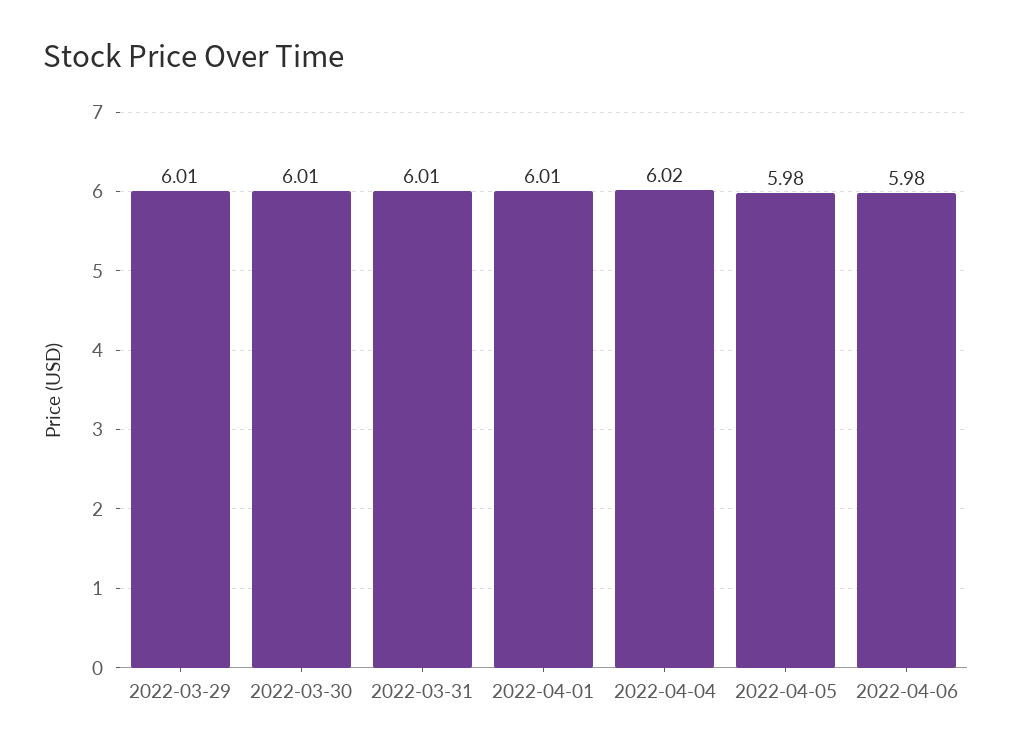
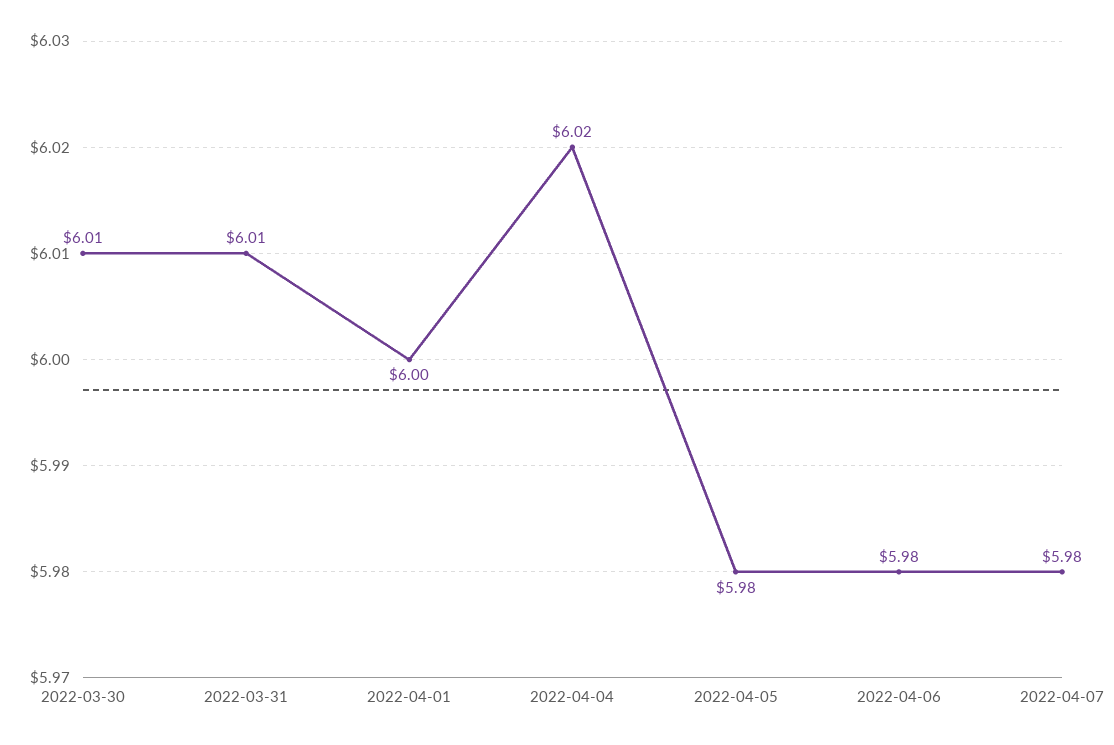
2022-03-29: 6.01 -> none
2022-04-01: 6.01 -> 6
2022-04-07: none -> 5.98

